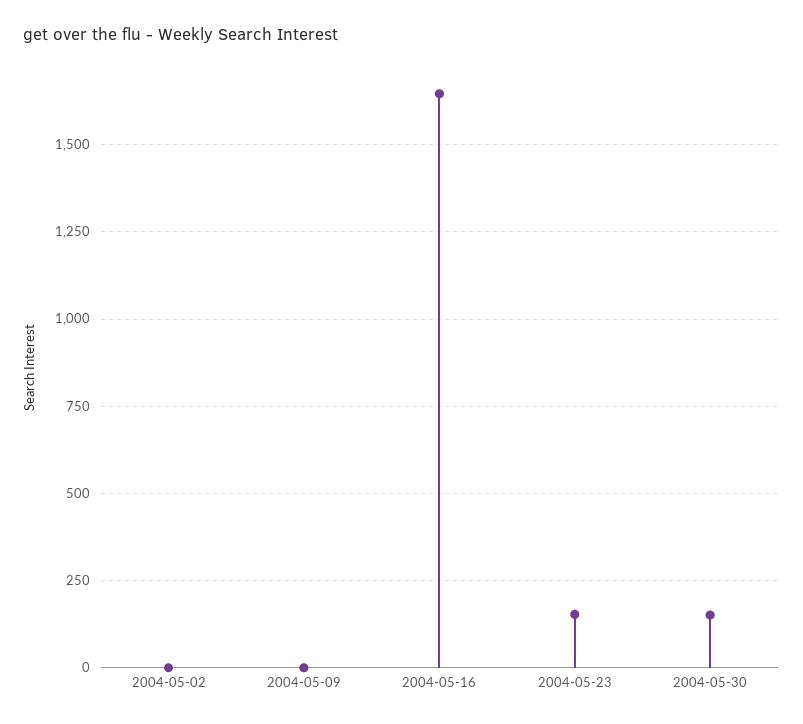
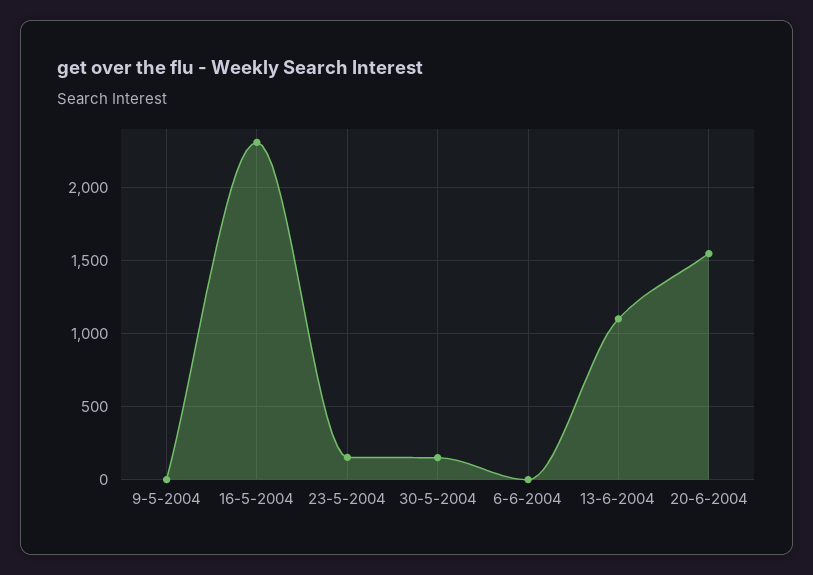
2004-05-02: 0 -> none
2004-05-16: 1650 -> 2300
6-6-2004: none -> 0
13-6-2004: none -> 1100
20-6-2004: none -> 1550

